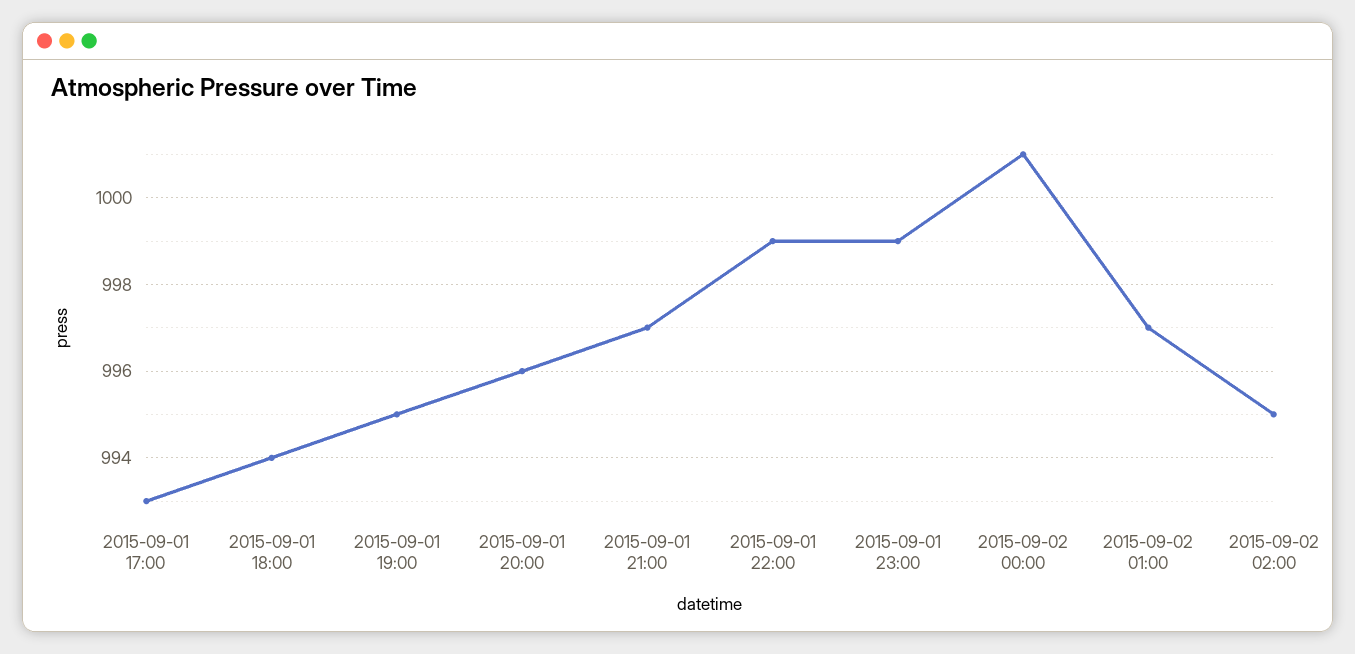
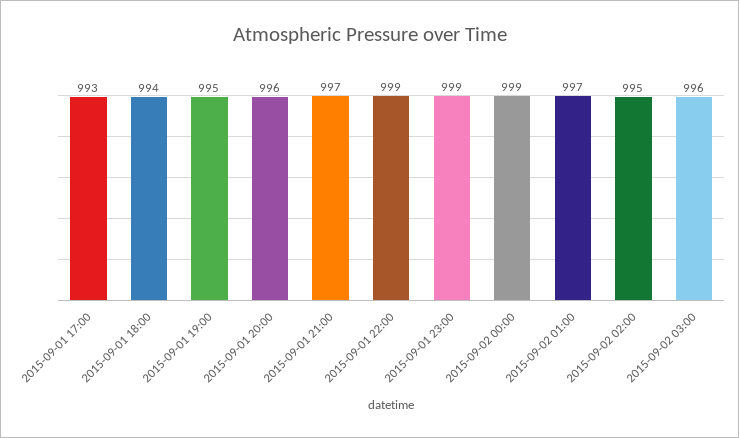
2015-09-02 00:00: 1001 -> 999
2015-09-02 03:00: none -> 996

